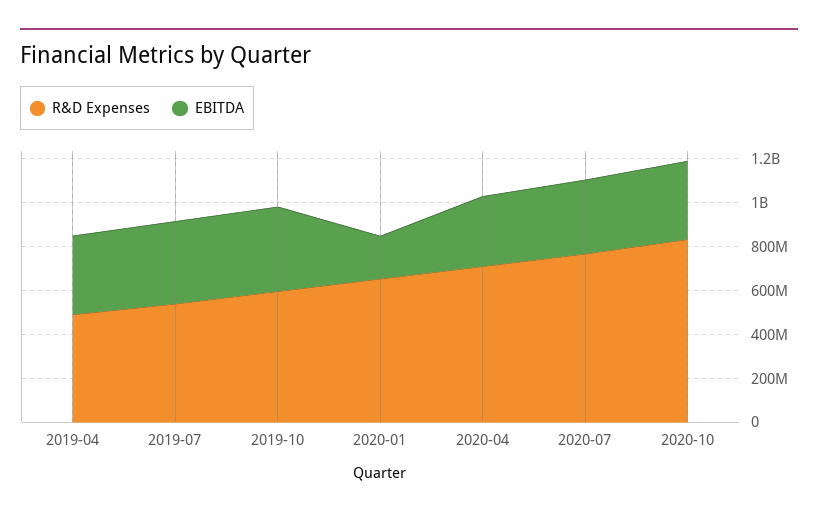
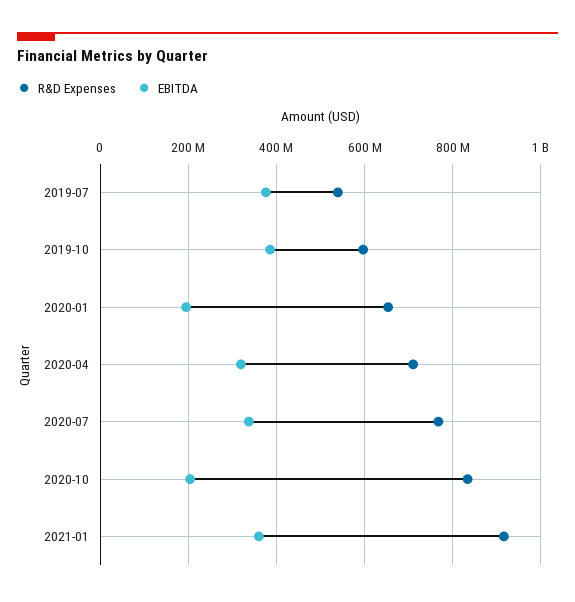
R&D Expenses, 2019-04: 500000000 -> none
EBITDA, 2019-04: 350000000 -> none
EBITDA, 2020-10: 350000000 -> 200000000
R&D Expenses, 2021-01: none -> 920000000
EBITDA, 2021-01: none -> 360000000

